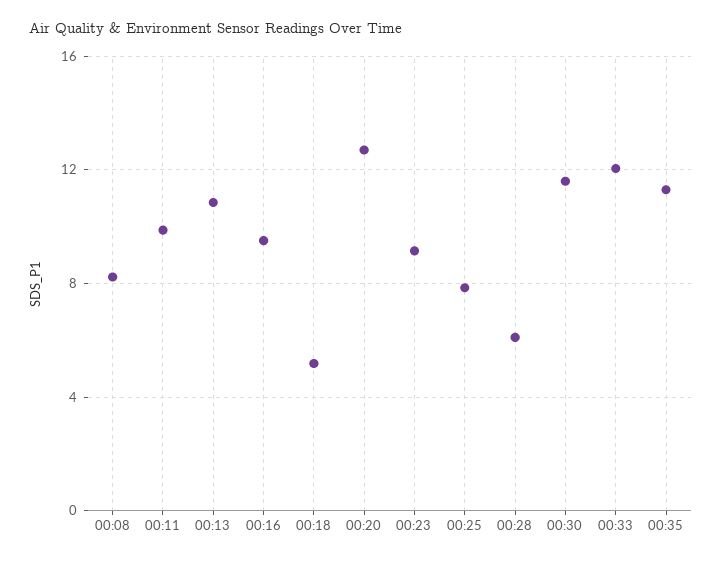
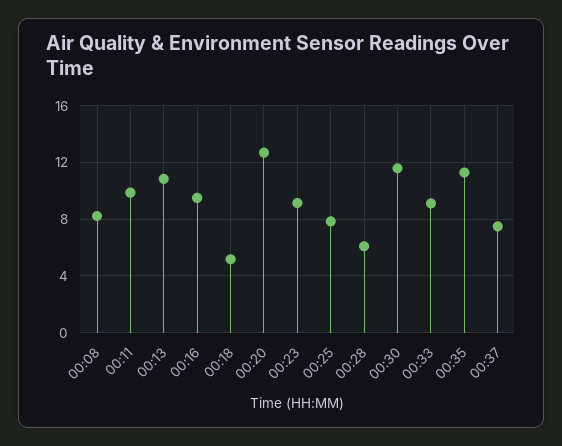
00:33: 12 -> 9
00:37: none -> 7.5

